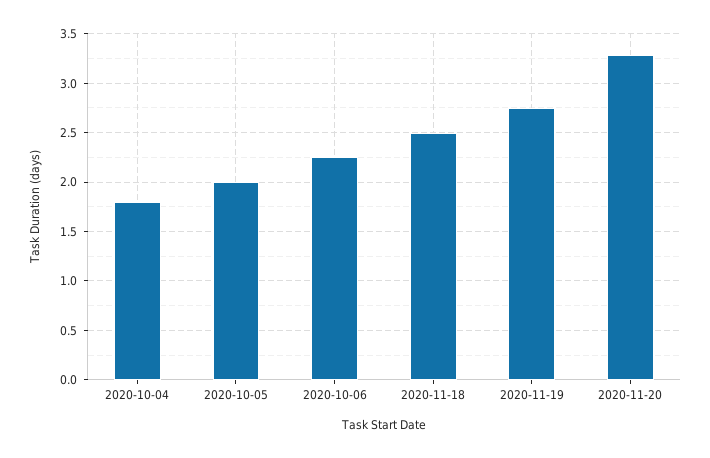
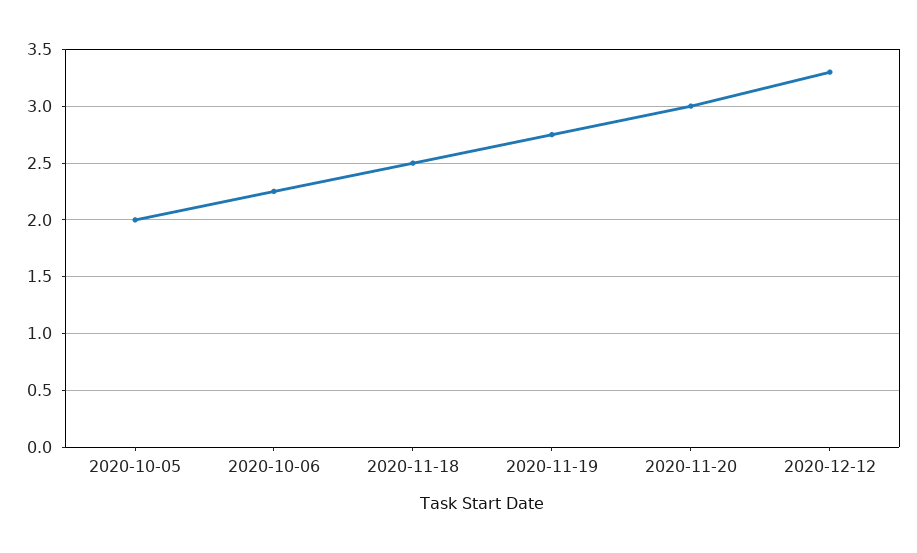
2020-10-04: 1.8 -> none
2020-11-20: 3.3 -> 3
2020-12-12: none -> 3.3

